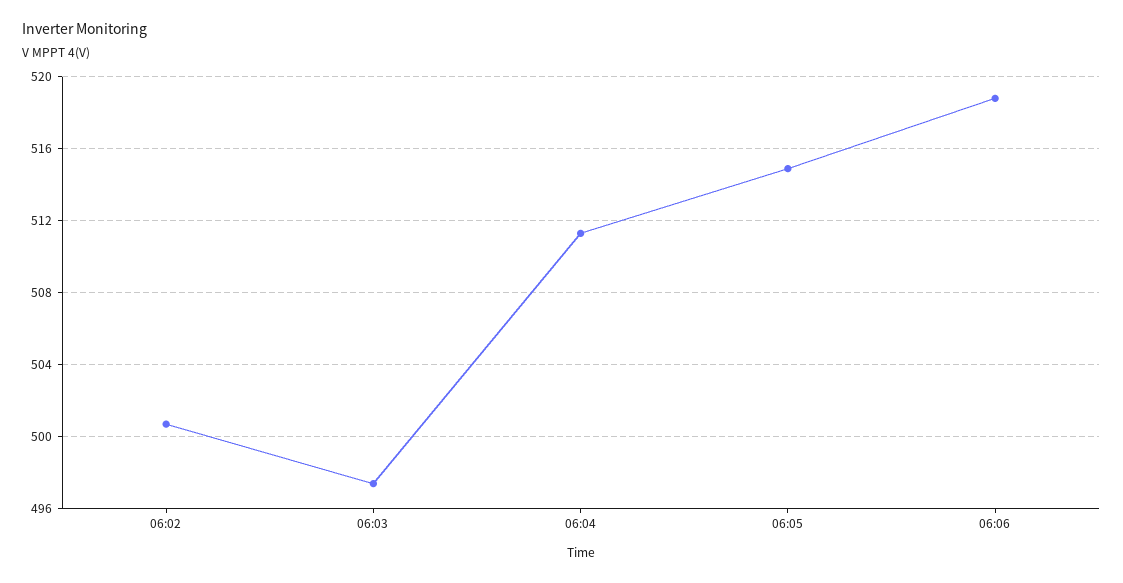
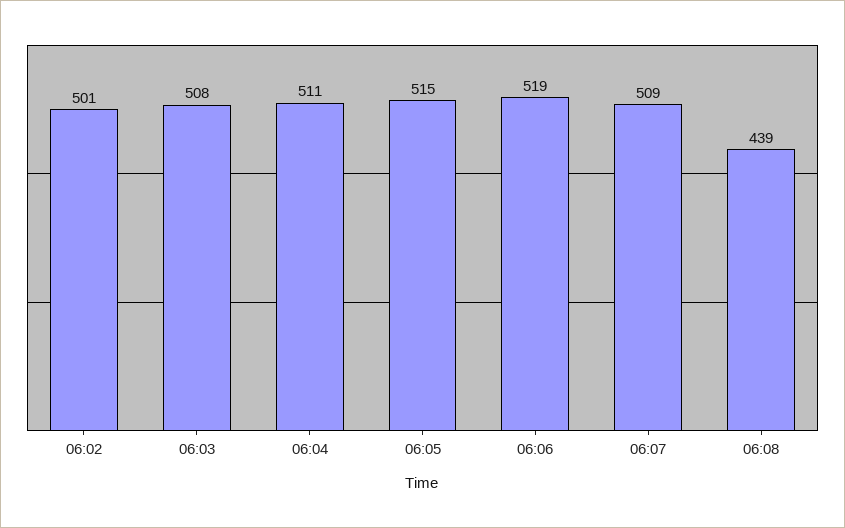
06:03: 497.5 -> 508
06:07: none -> 509
06:08: none -> 439

